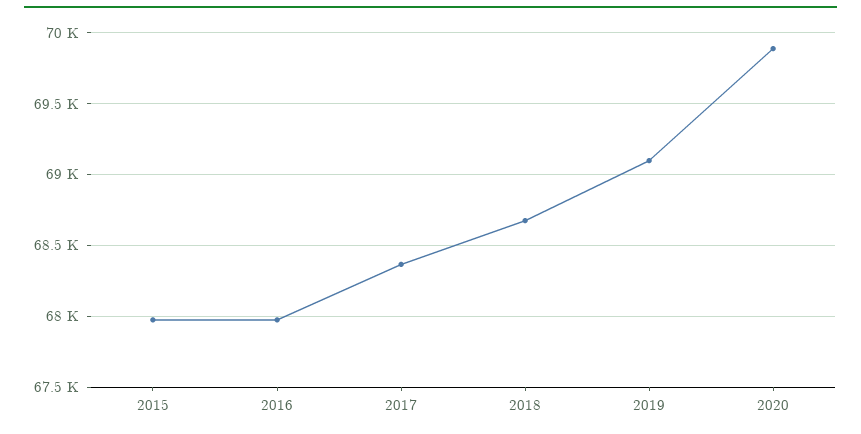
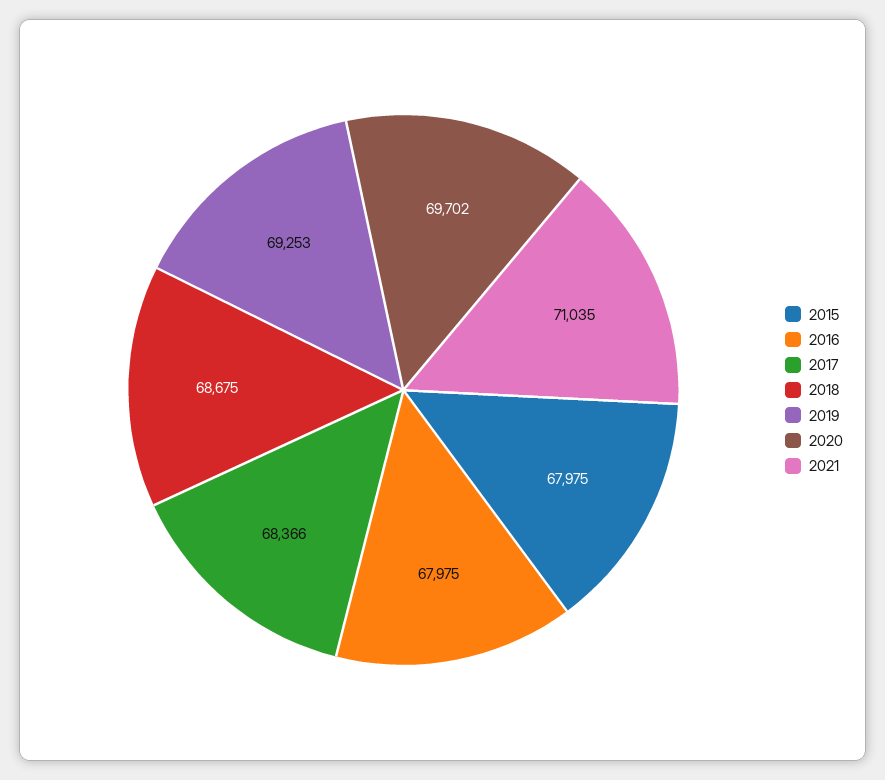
2019: 69100 -> 69253
2020: 69900 -> 69702
2021: none -> 71035

